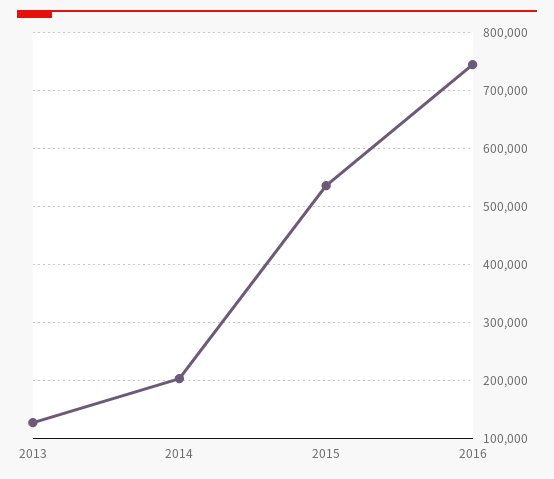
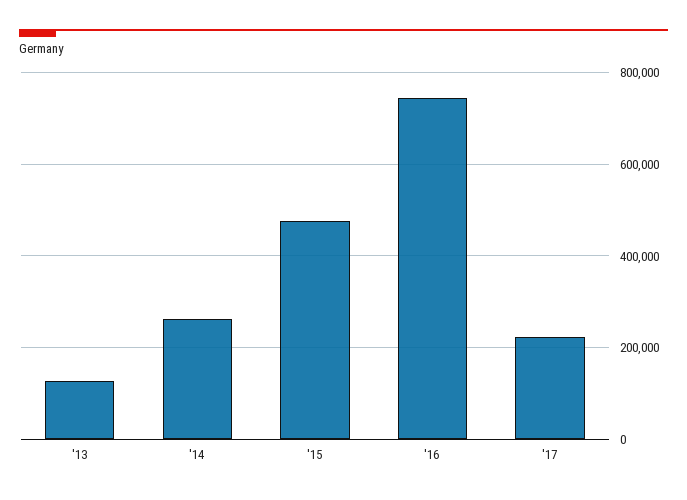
2014: 200000 -> 260000
2015: 540000 -> 480000
'17: none -> 220000

